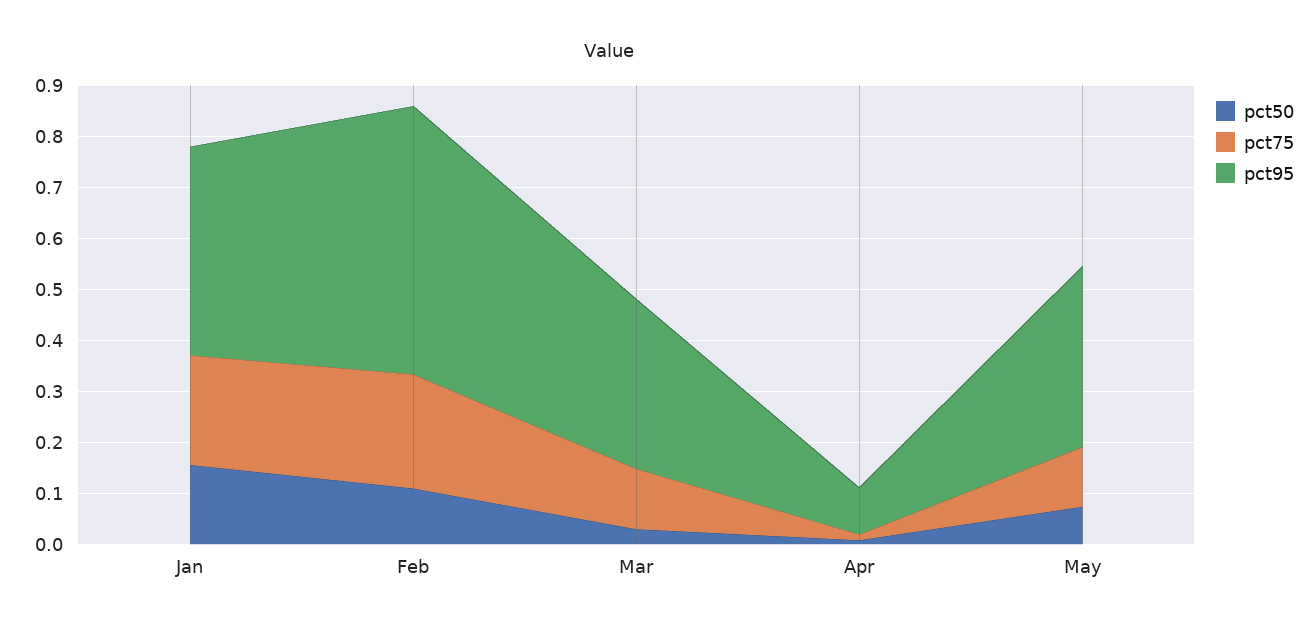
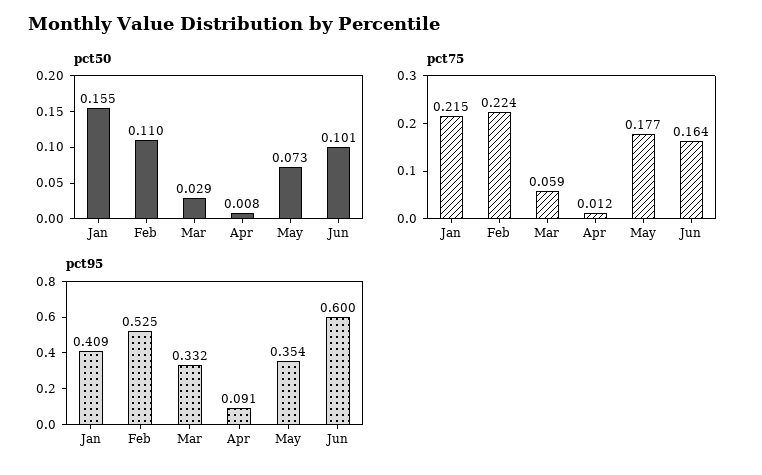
pct75, Mar: 0.12 -> 0.059
pct75, May: 0.12 -> 0.177
pct50, Jun: none -> 0.101
pct75, Jun: none -> 0.164
pct95, Jun: none -> 0.6

